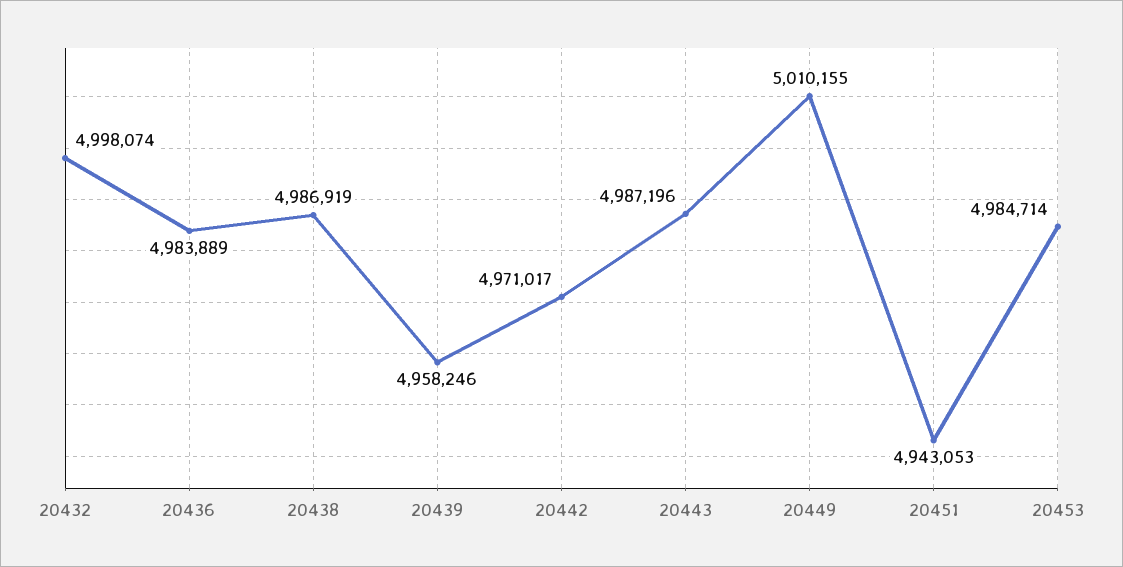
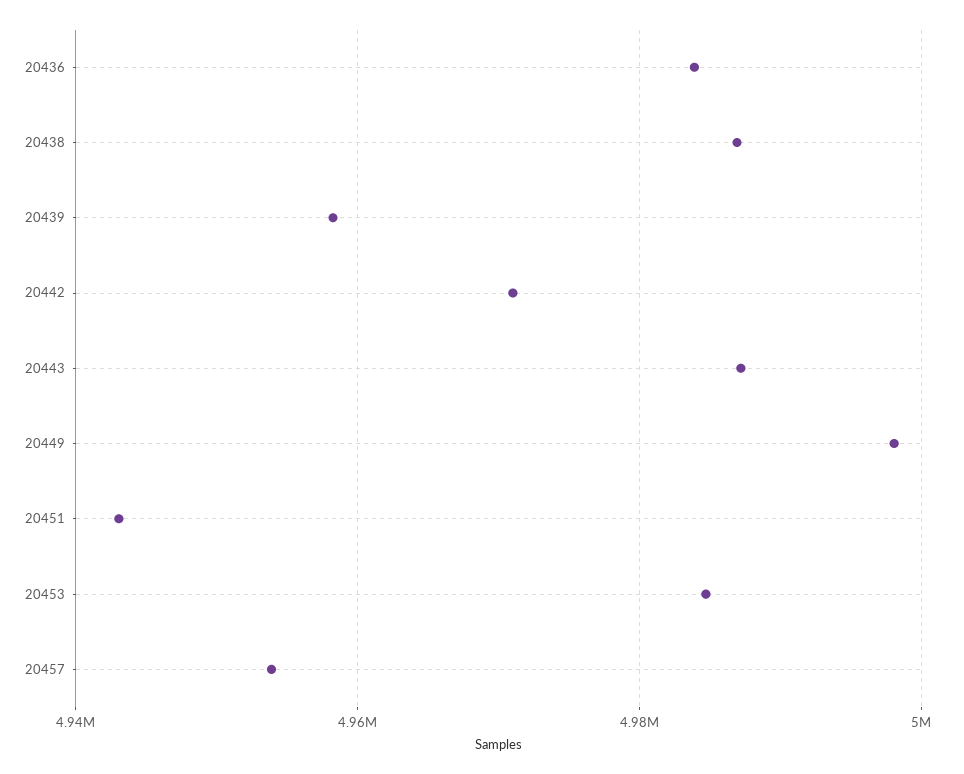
20432: 4998074 -> none
20449: 5010155 -> 4998000
20457: none -> 4954000

